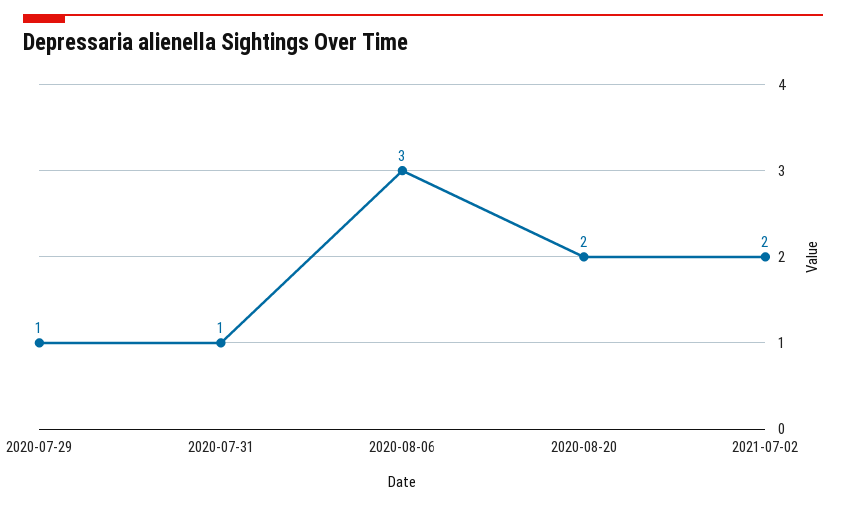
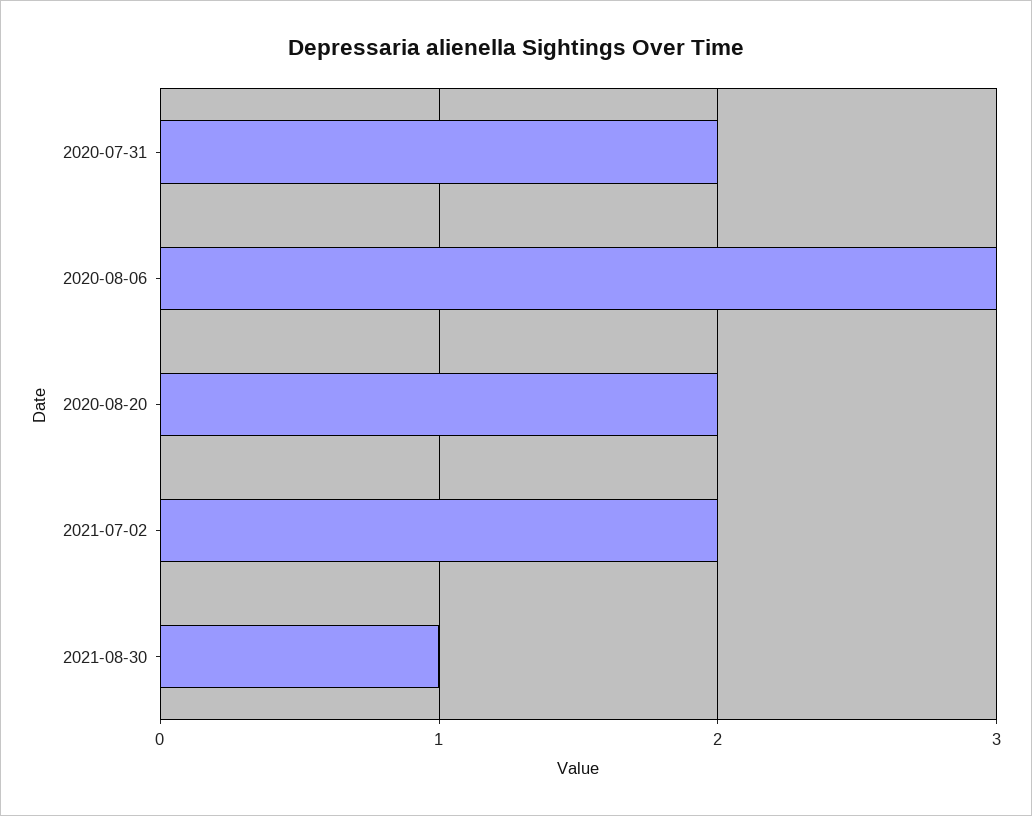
2020-07-29: 1 -> none
2020-07-31: 1 -> 2
2021-08-30: none -> 1

